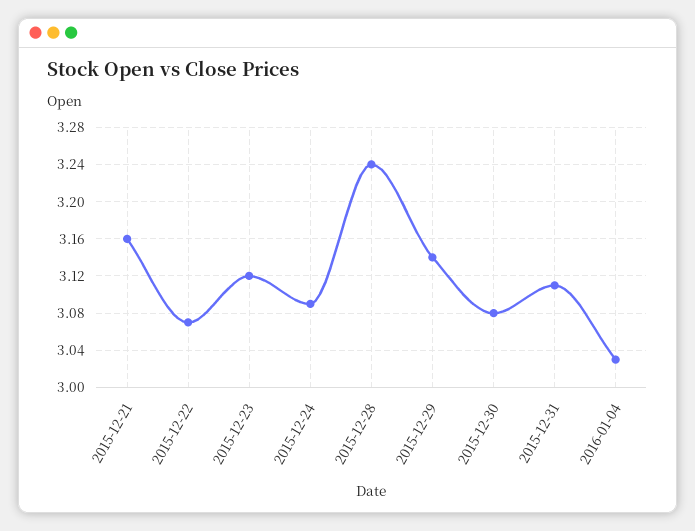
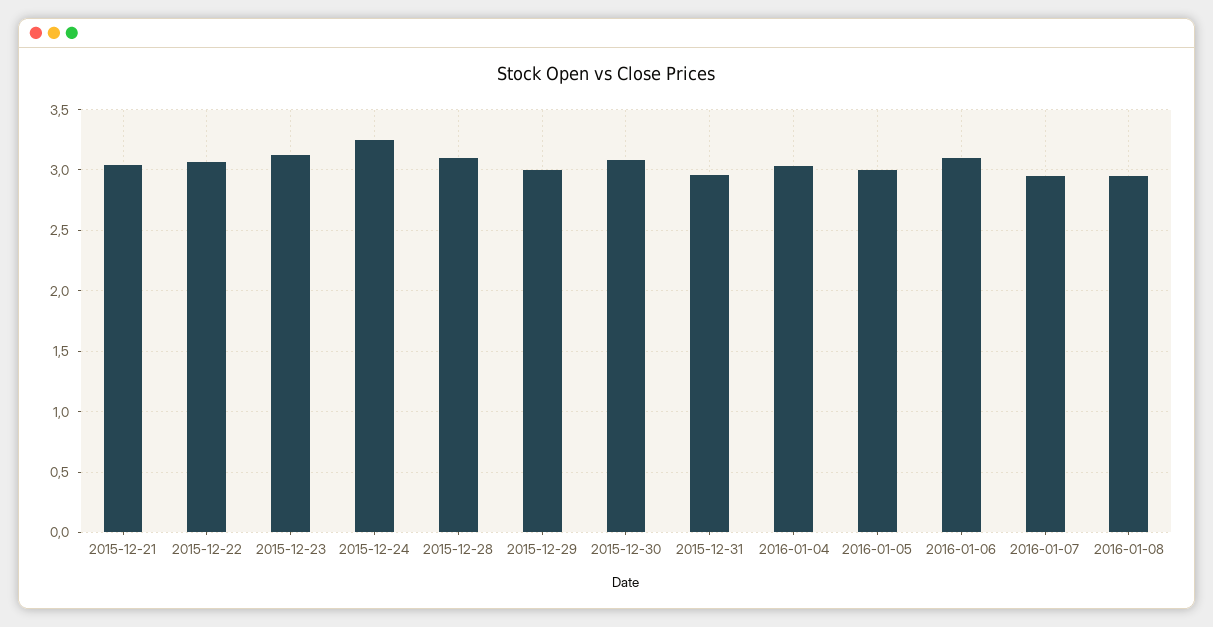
2015-12-21: 3.16 -> 3.05
2015-12-24: 3.09 -> 3.25
2015-12-28: 3.24 -> 3.1
2015-12-29: 3.14 -> 3
2015-12-31: 3.11 -> 2.95
2016-01-05: none -> 3
2016-01-06: none -> 3.1
2016-01-07: none -> 2.95
2016-01-08: none -> 2.95

